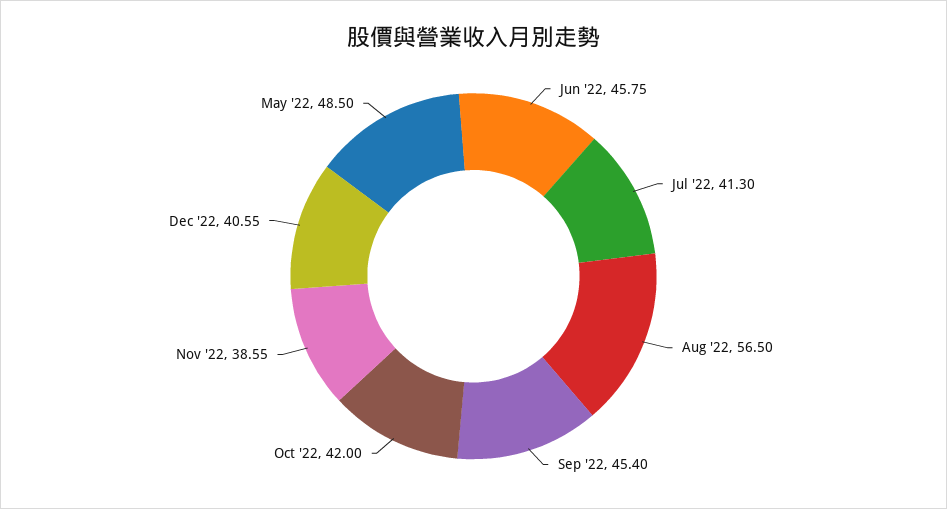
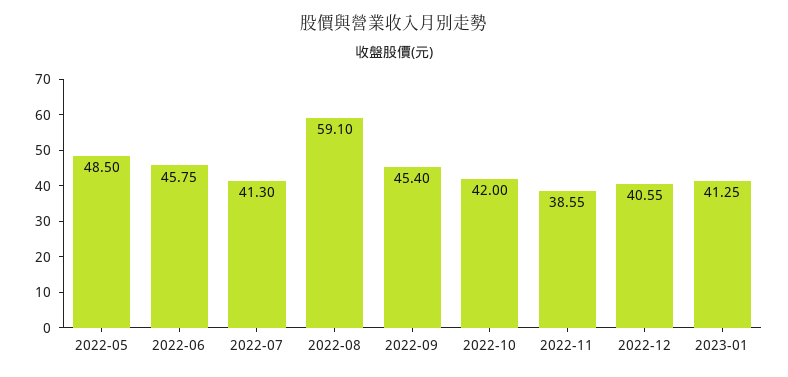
Aug '22: 56.5 -> 59.1
2023-01: none -> 41.25

